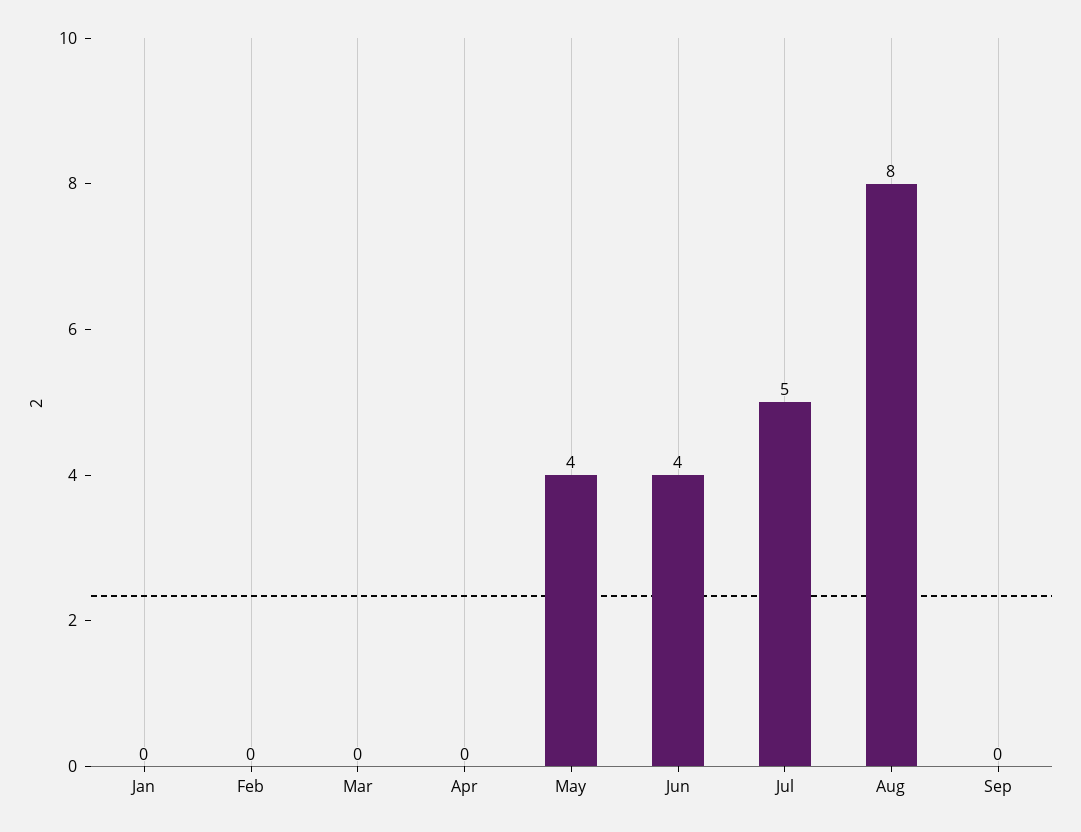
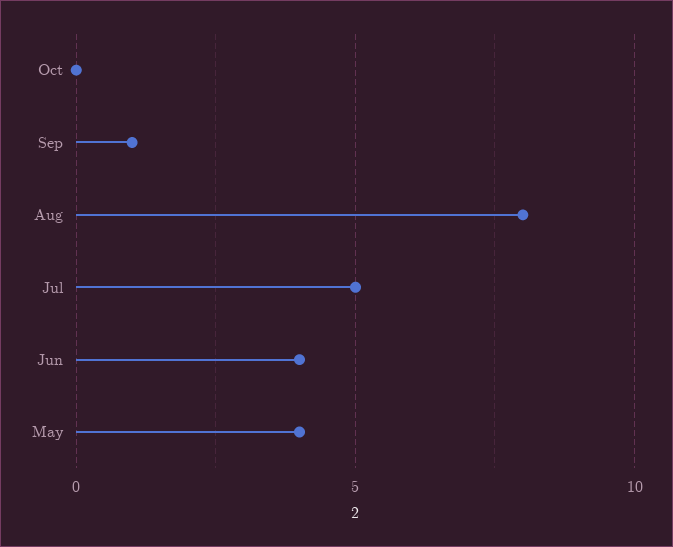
Jan: 0 -> none
Feb: 0 -> none
Mar: 0 -> none
Apr: 0 -> none
Sep: 0 -> 1
Oct: none -> 0

